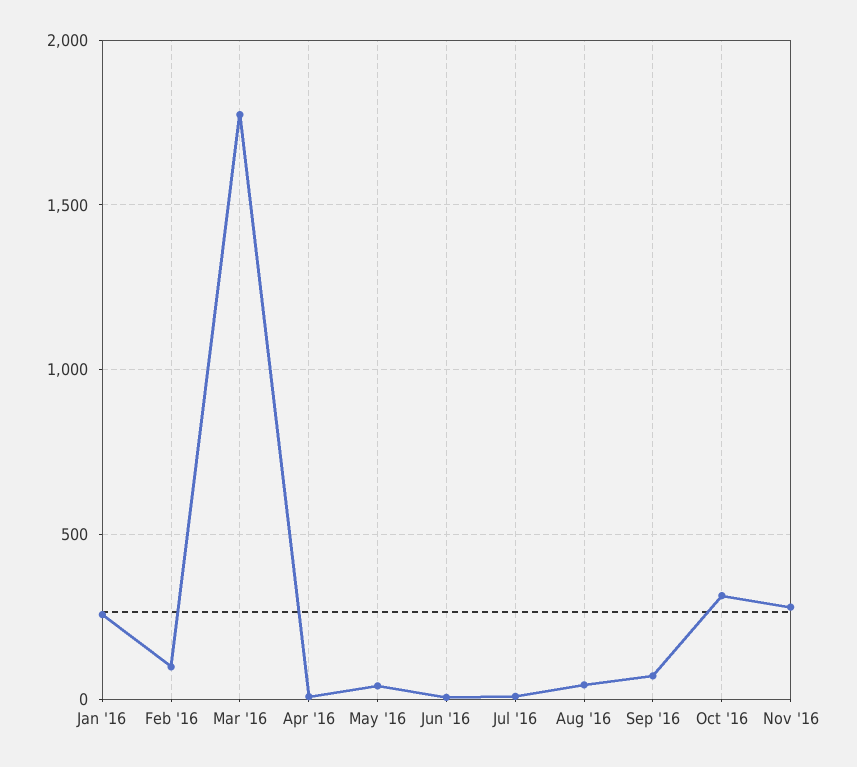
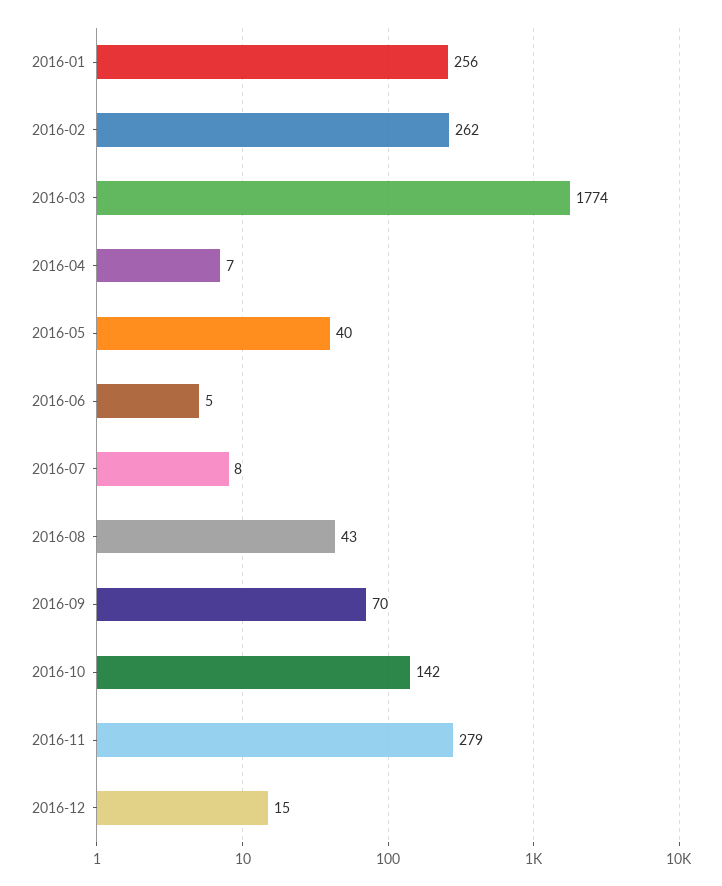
Feb '16: 100 -> 262
Oct '16: 300 -> 142
2016-12: none -> 15

